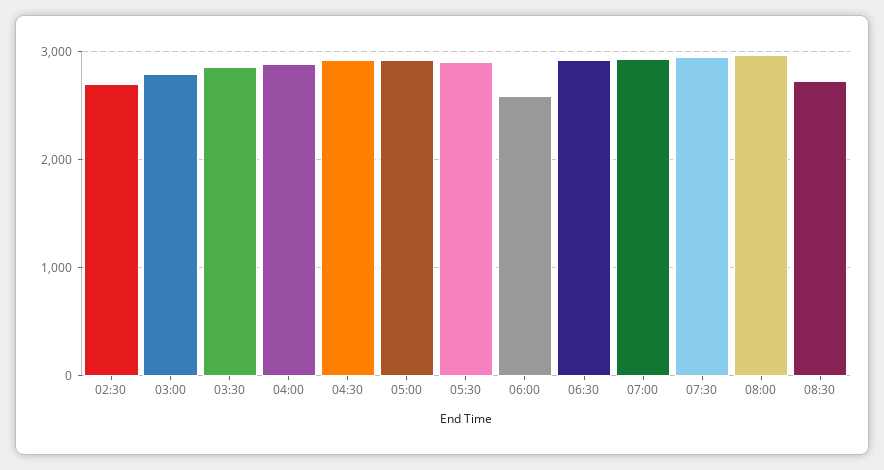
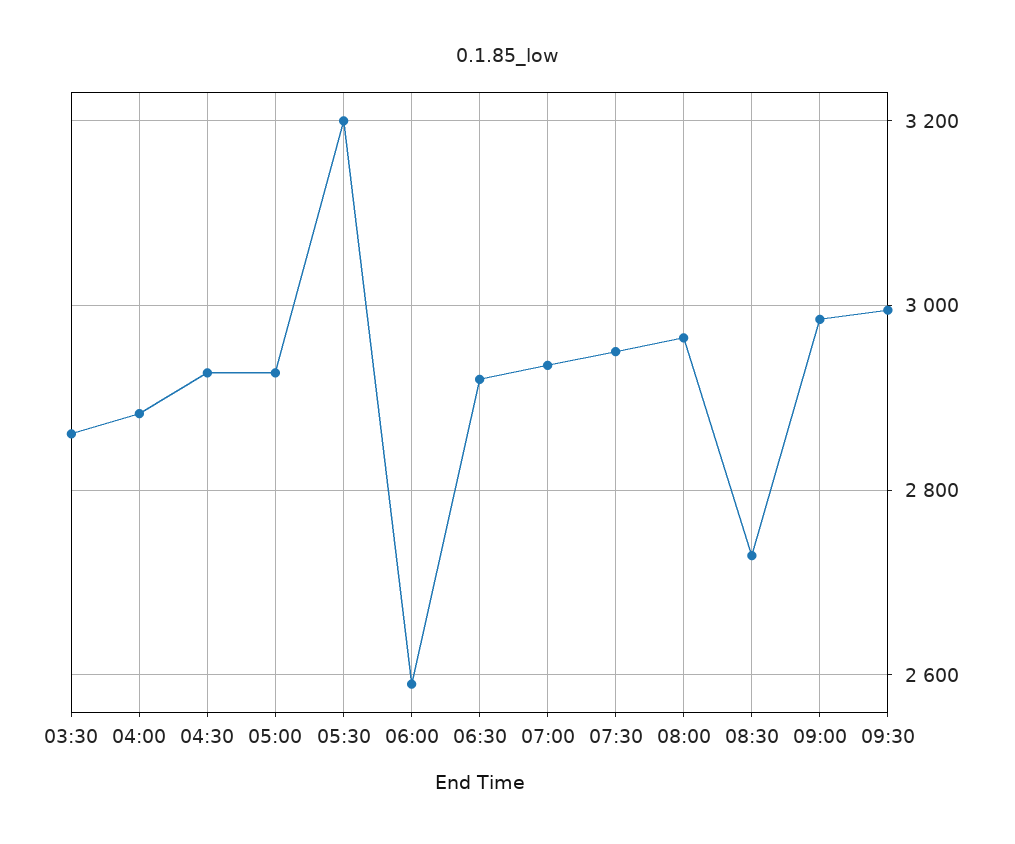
02:30: 2700 -> none
03:00: 2800 -> none
05:30: 2900 -> 3200
09:00: none -> 2980
09:30: none -> 3000

